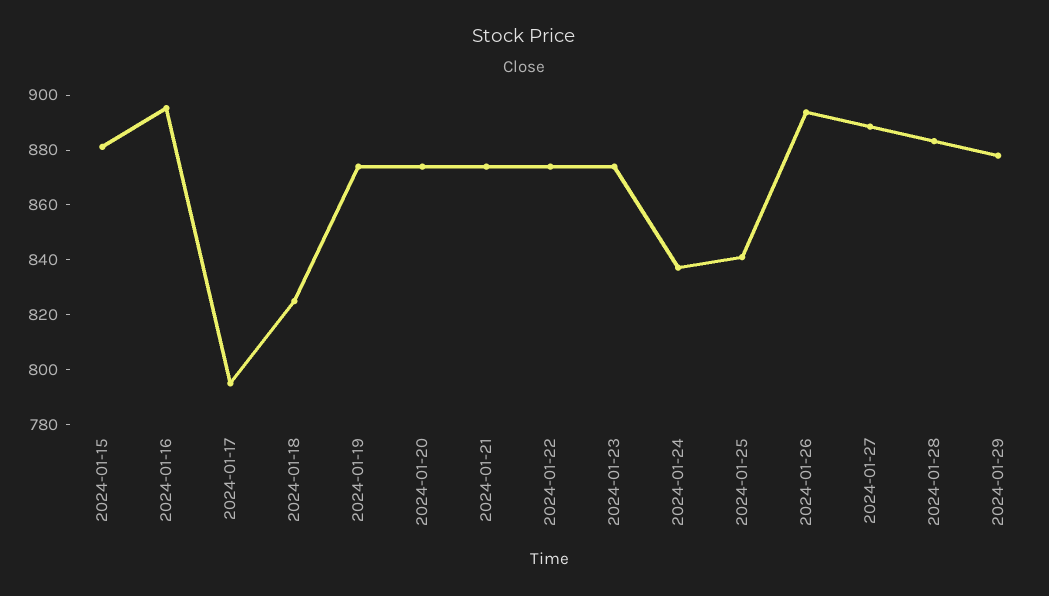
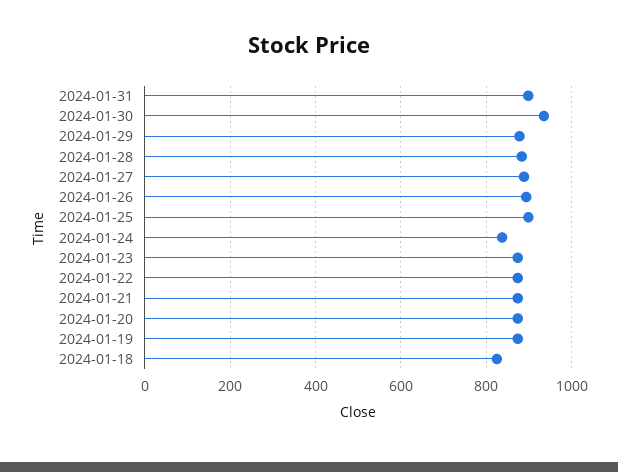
2024-01-15: 880 -> none
2024-01-16: 895 -> none
2024-01-17: 795 -> none
2024-01-25: 840 -> 900
2024-01-31: none -> 900
2024-01-30: none -> 940

